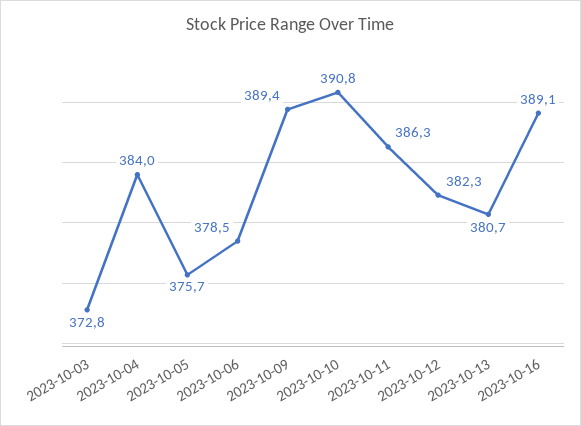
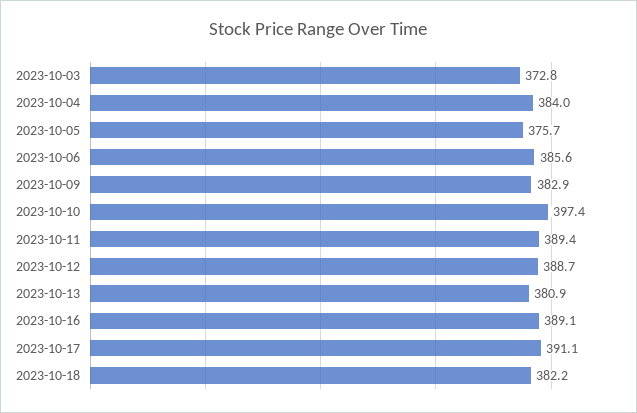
2023-10-06: 378.5 -> 385.6
2023-10-09: 389.4 -> 382.9
2023-10-10: 390.8 -> 397.4
2023-10-11: 386.3 -> 389.4
2023-10-12: 382.3 -> 388.7
2023-10-13: 380.7 -> 380.9
2023-10-17: none -> 391.1
2023-10-18: none -> 382.2

